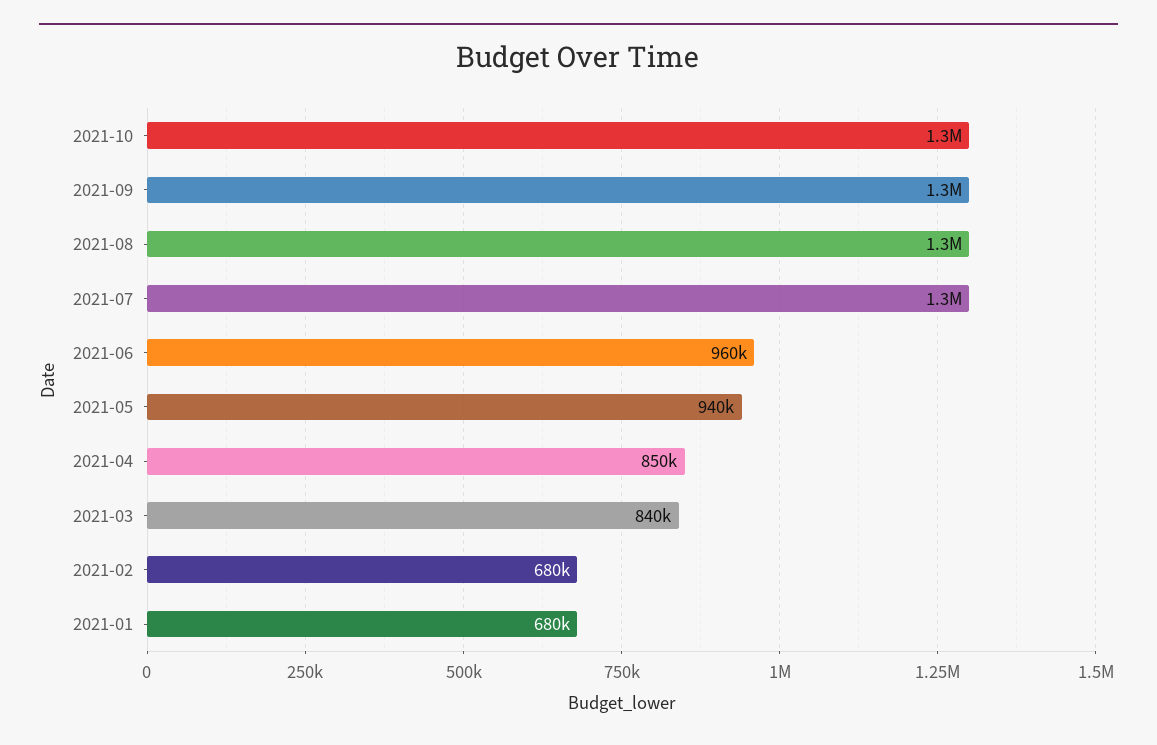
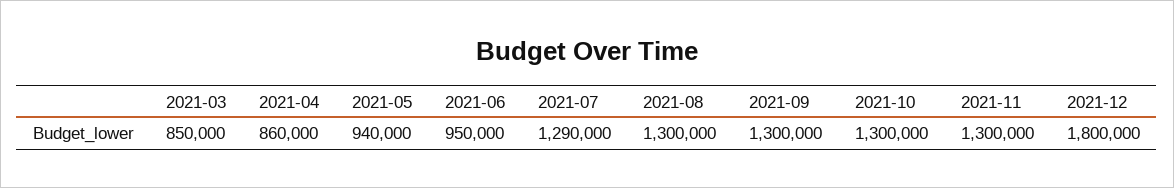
2021-07: 1300000 -> 1290000
2021-06: 960000 -> 950000
2021-04: 850000 -> 860000
2021-03: 840000 -> 850000
2021-02: 680000 -> none
2021-01: 680000 -> none
2021-11: none -> 1300000
2021-12: none -> 1800000

